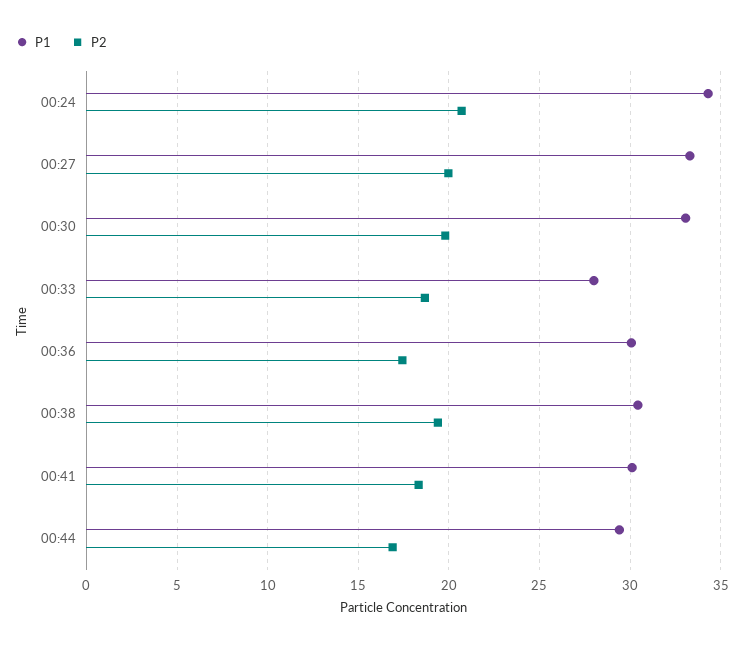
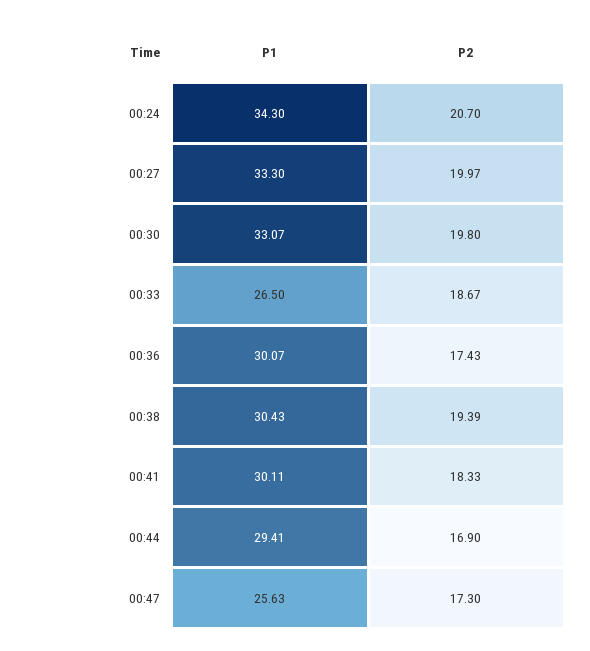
P1, 00:33: 28 -> 26.5
P1, 00:47: none -> 25.63
P2, 00:47: none -> 17.3

